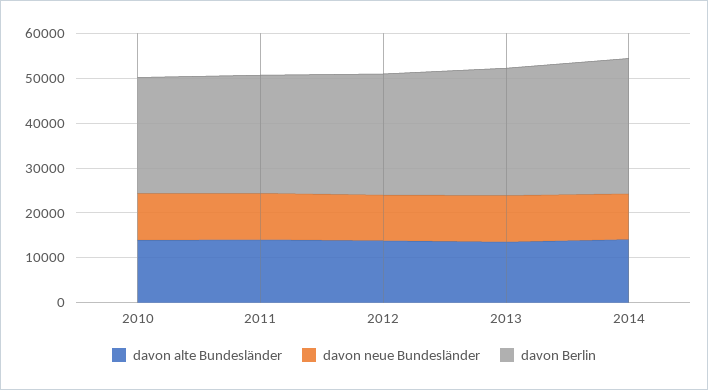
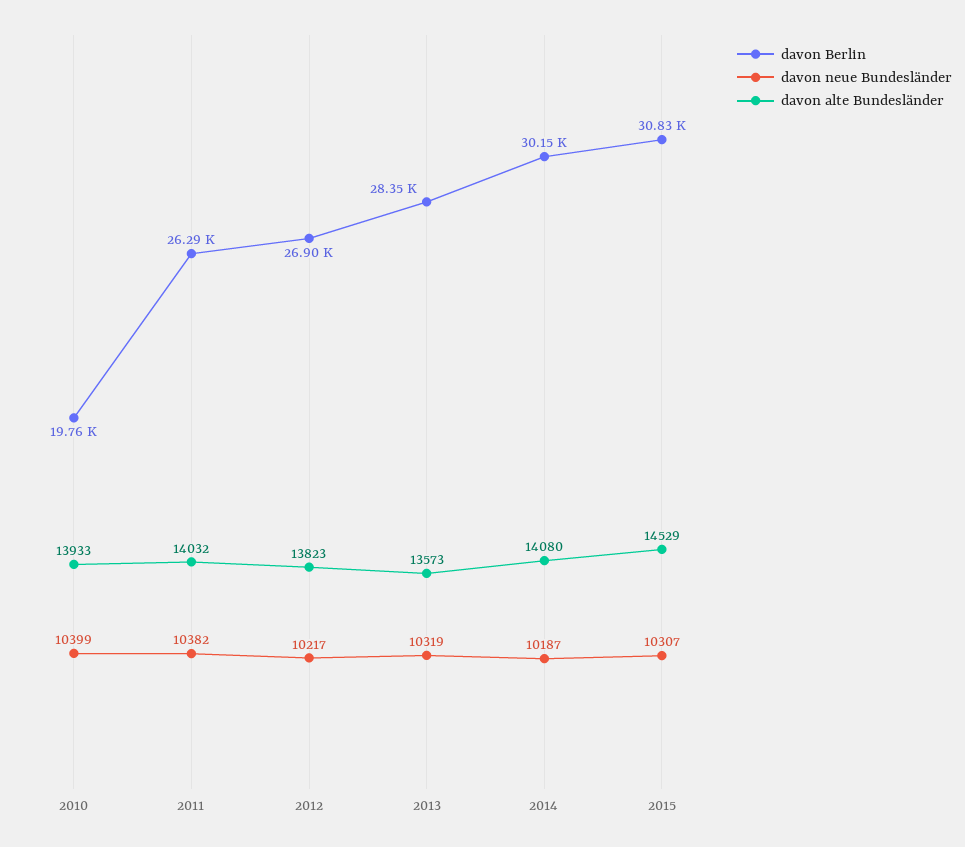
davon Berlin, 2010: 26000 -> 19760
davon Berlin, 2015: none -> 30830
davon neue Bundesländer, 2015: none -> 10307
davon alte Bundesländer, 2015: none -> 14529

